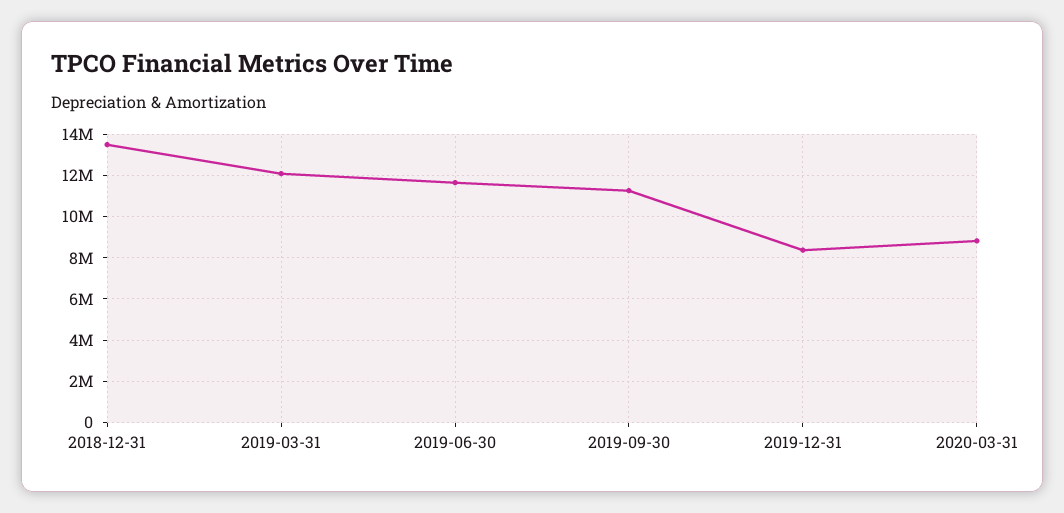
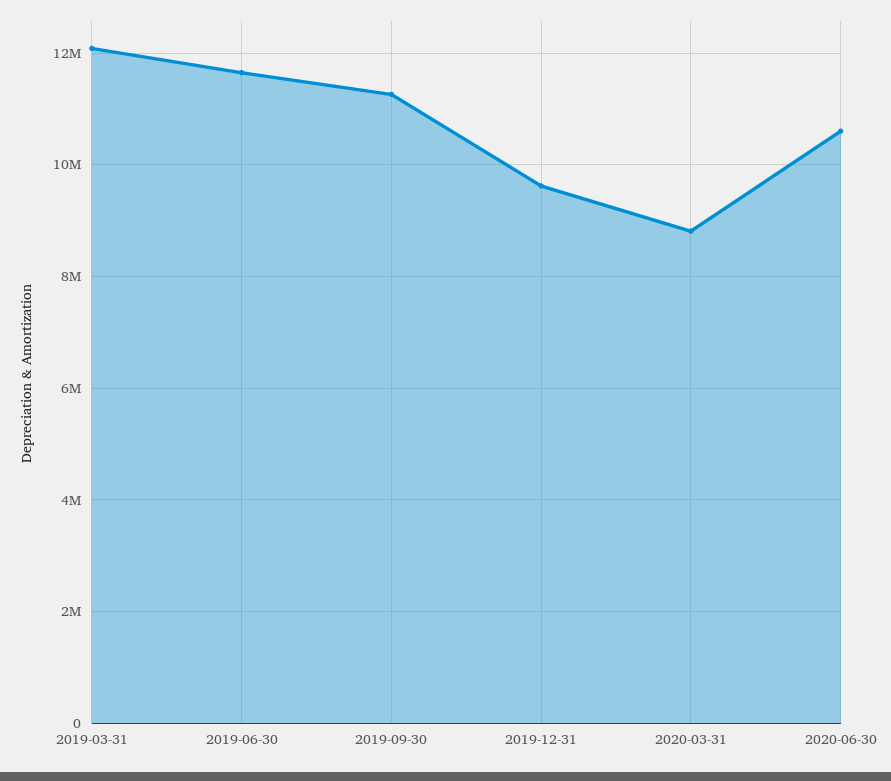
2018-12-31: 13500000 -> none
2019-12-31: 8500000 -> 9600000
2020-06-30: none -> 10600000

